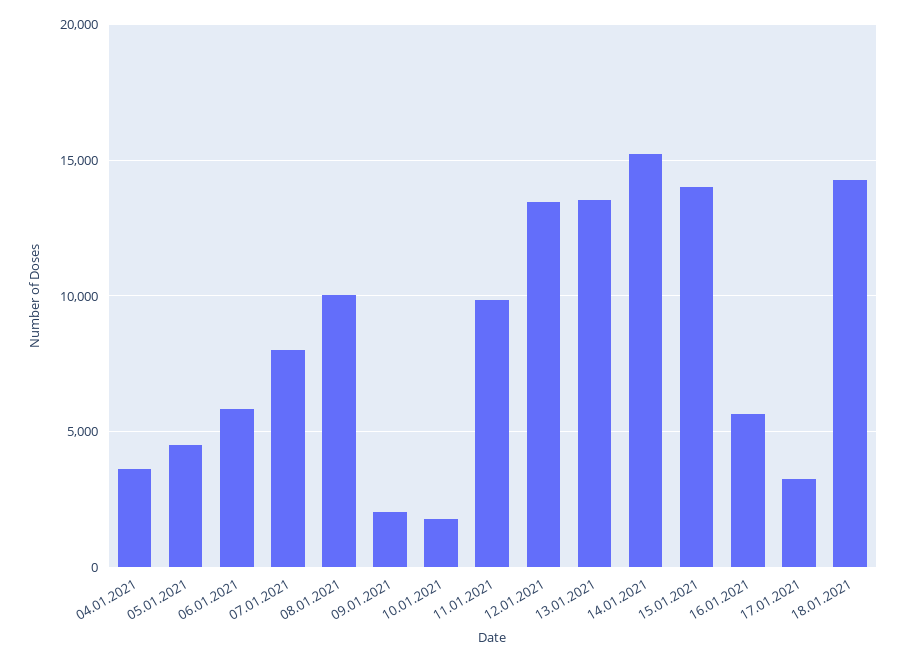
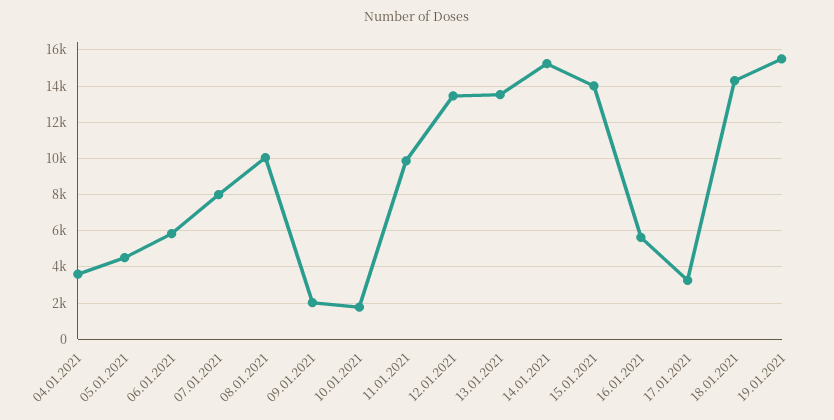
19.01.2021: none -> 15500

